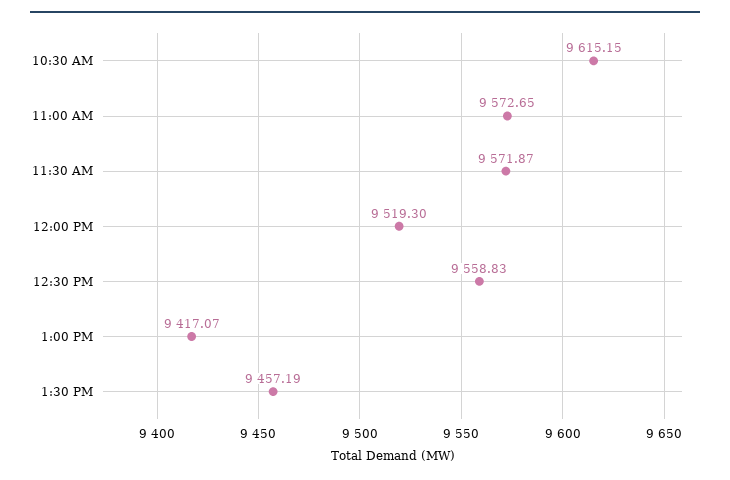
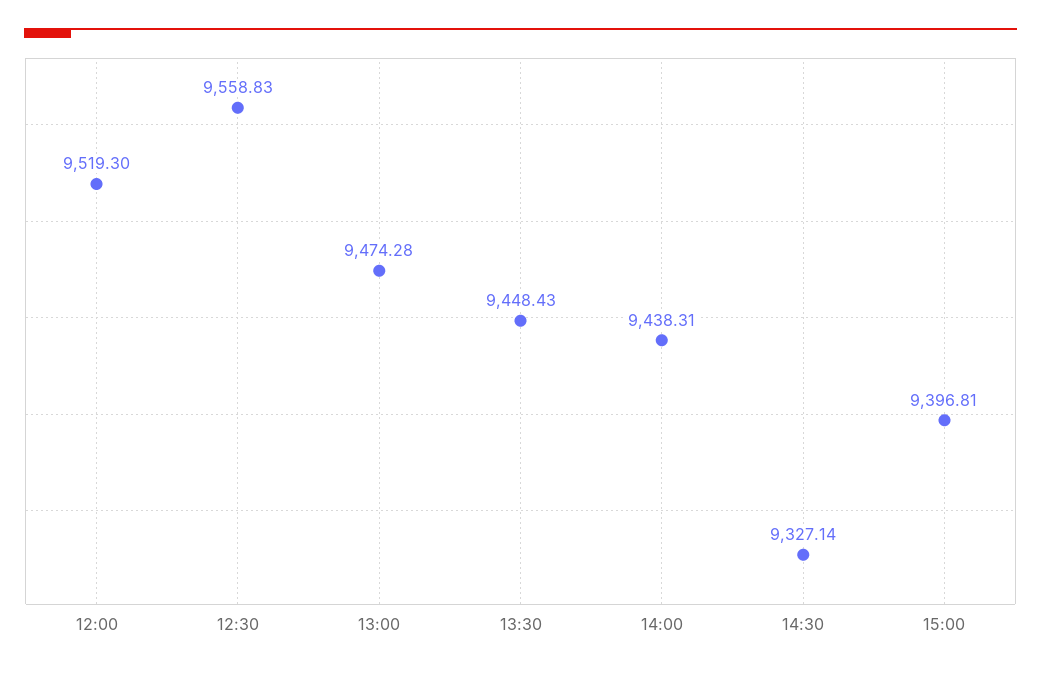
10:30 AM: 9615.15 -> none
11:00 AM: 9572.65 -> none
11:30 AM: 9571.87 -> none
1:00 PM: 9417.07 -> 9474.28
1:30 PM: 9457.19 -> 9448.43
14:00: none -> 9438.31
14:30: none -> 9327.14
15:00: none -> 9396.81

